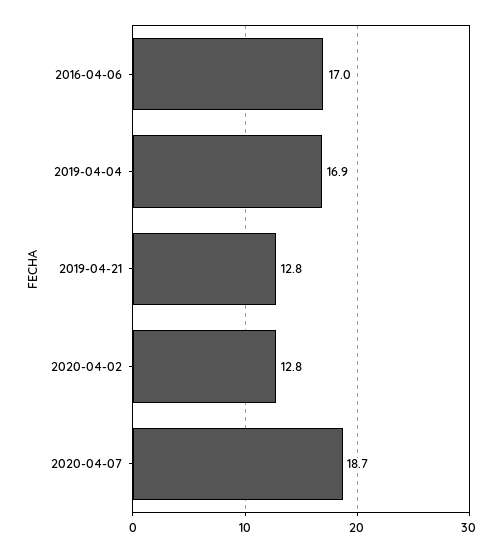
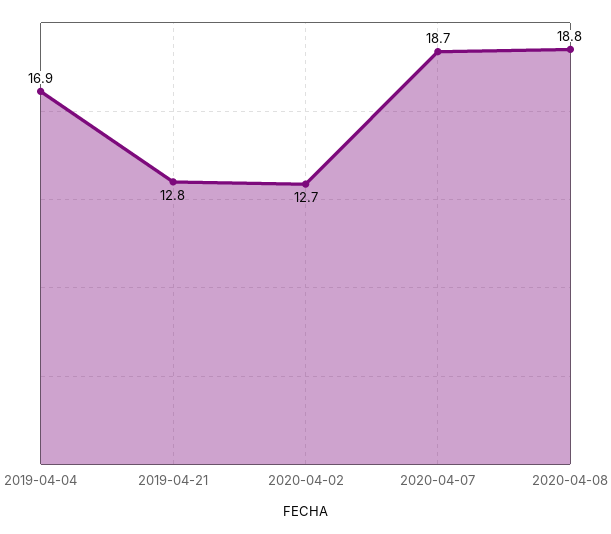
2016-04-06: 17 -> none
2020-04-02: 12.8 -> 12.7
2020-04-08: none -> 18.8

